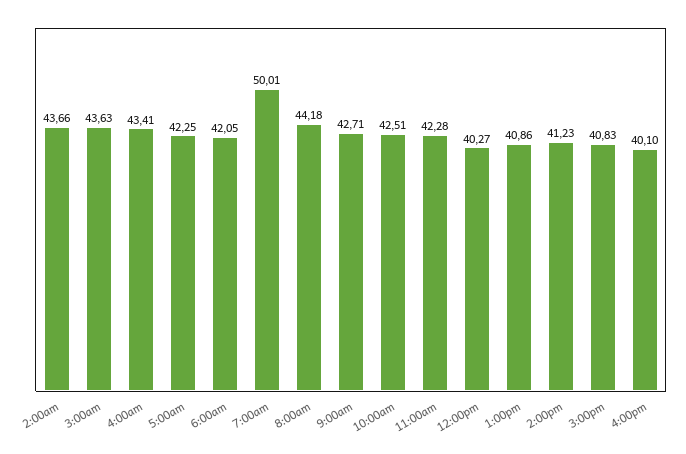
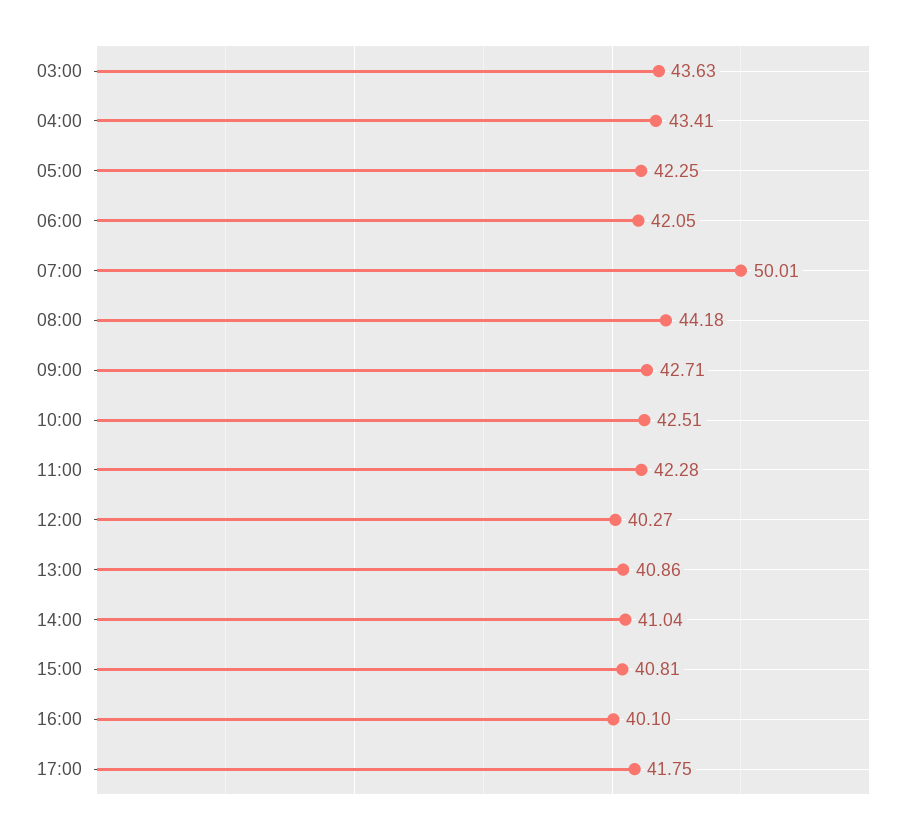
2:00am: 43.66 -> none
2:00pm: 41.23 -> 41.04
3:00pm: 40.83 -> 40.81
17:00: none -> 41.75

